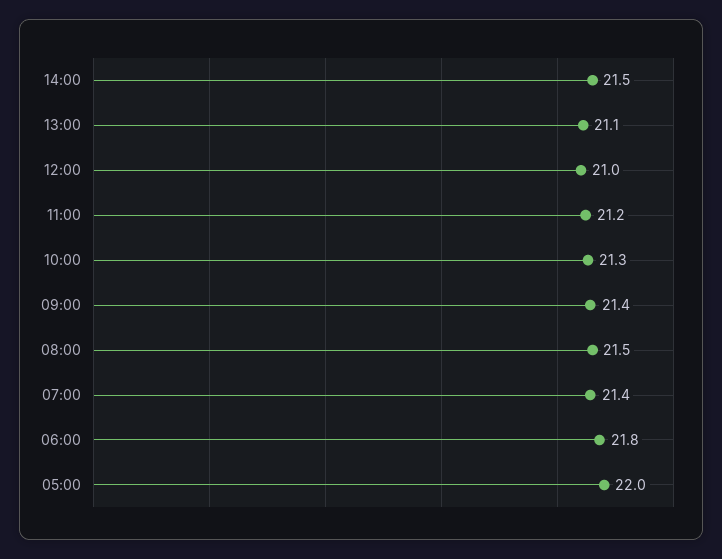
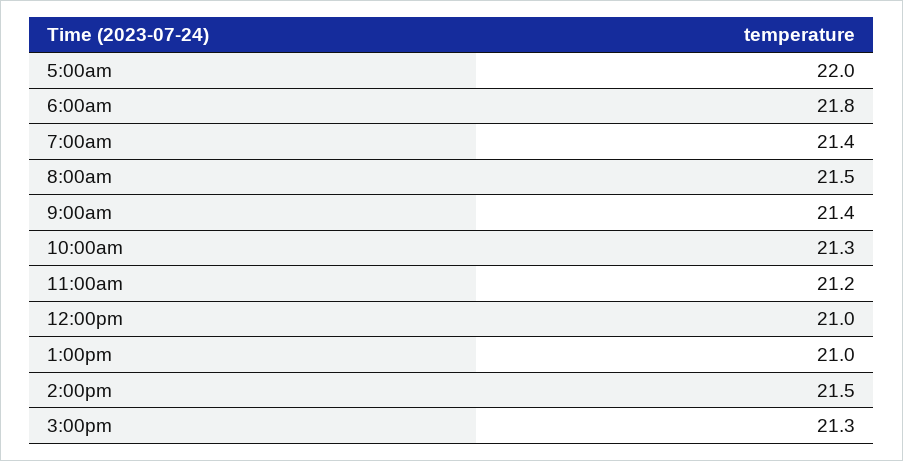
13:00: 21.1 -> 21
3:00pm: none -> 21.3

